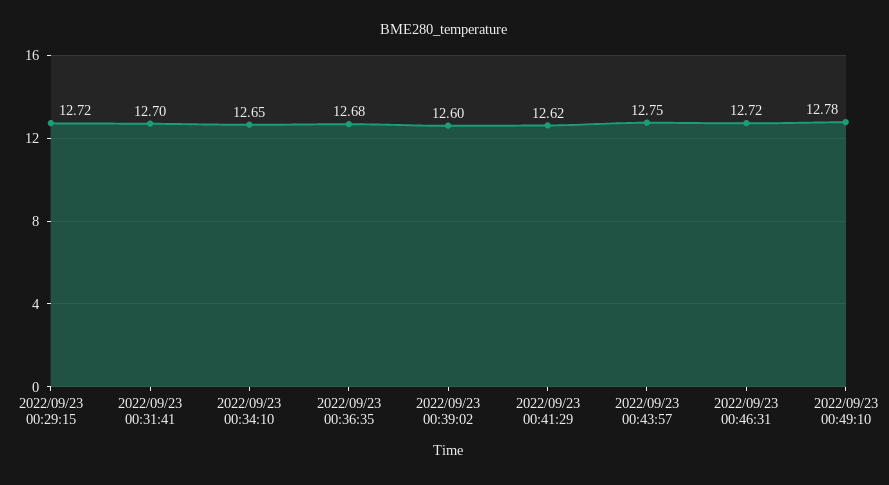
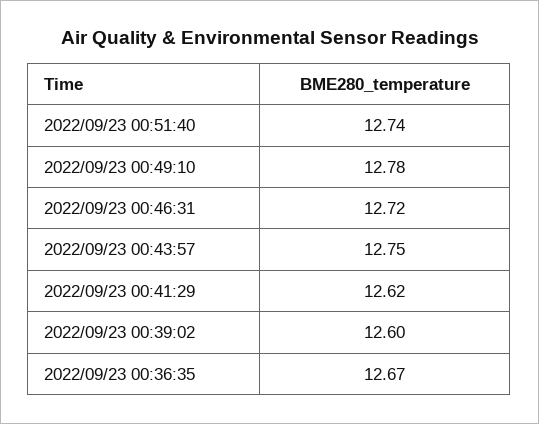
2022/09/23 00:29:15: 12.72 -> none
2022/09/23 00:31:41: 12.7 -> none
2022/09/23 00:34:10: 12.65 -> none
2022/09/23 00:36:35: 12.68 -> 12.67
2022/09/23 00:51:40: none -> 12.74

